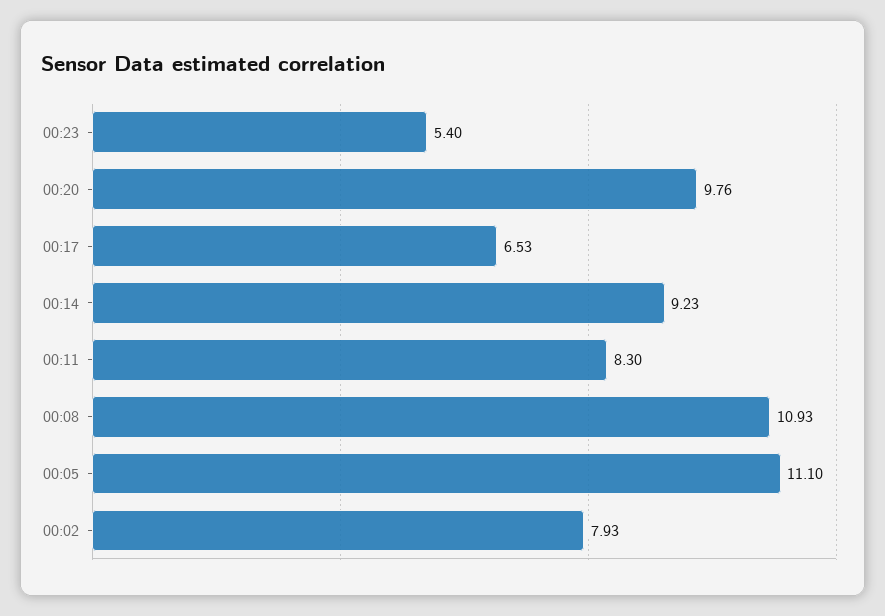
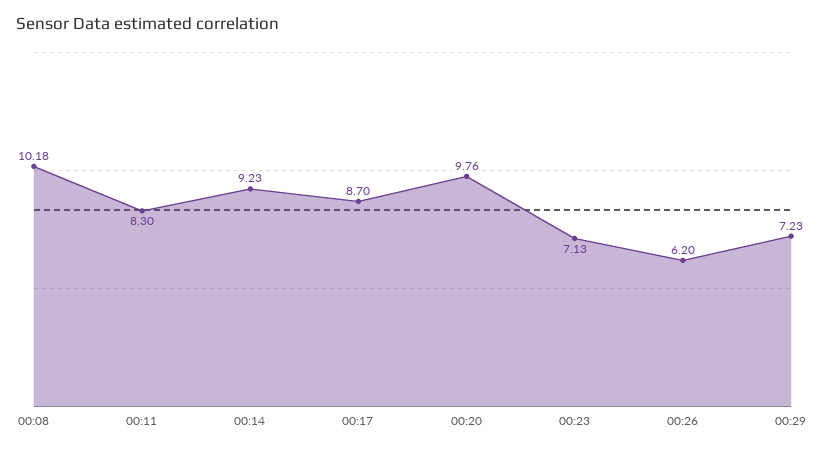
00:23: 5.4 -> 7.13
00:17: 6.53 -> 8.7
00:08: 10.93 -> 10.18
00:05: 11.1 -> none
00:02: 7.93 -> none
00:26: none -> 6.2
00:29: none -> 7.23

